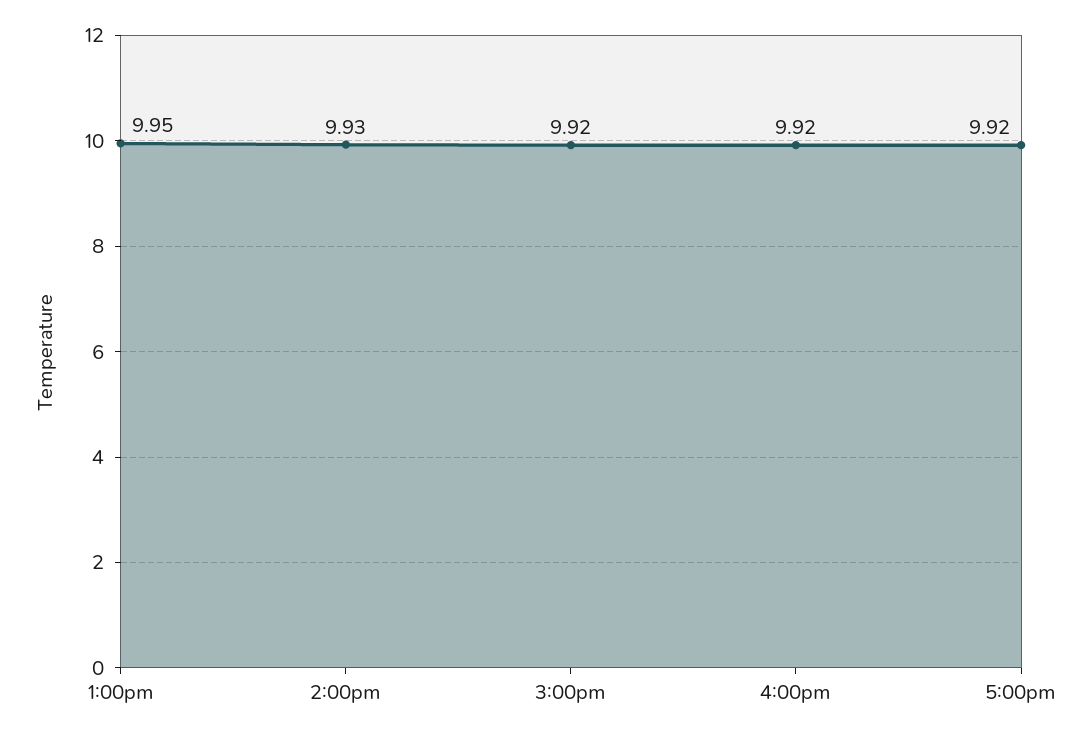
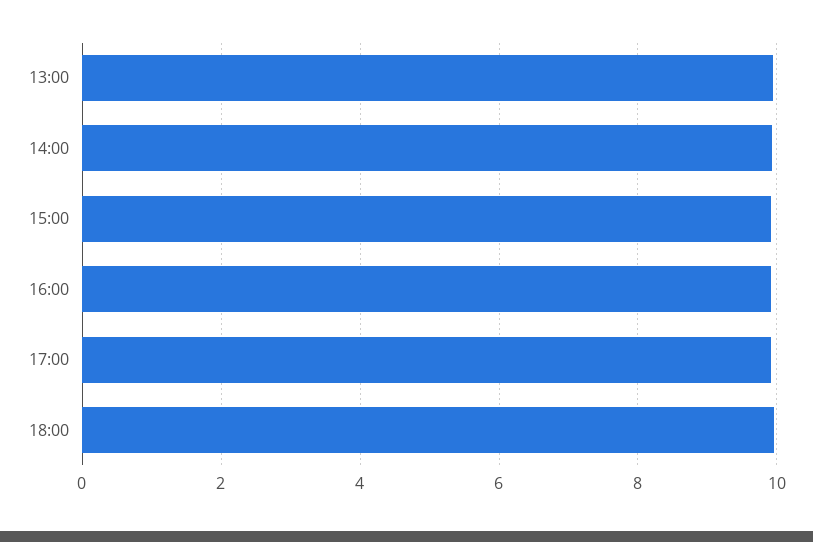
18:00: none -> 10

